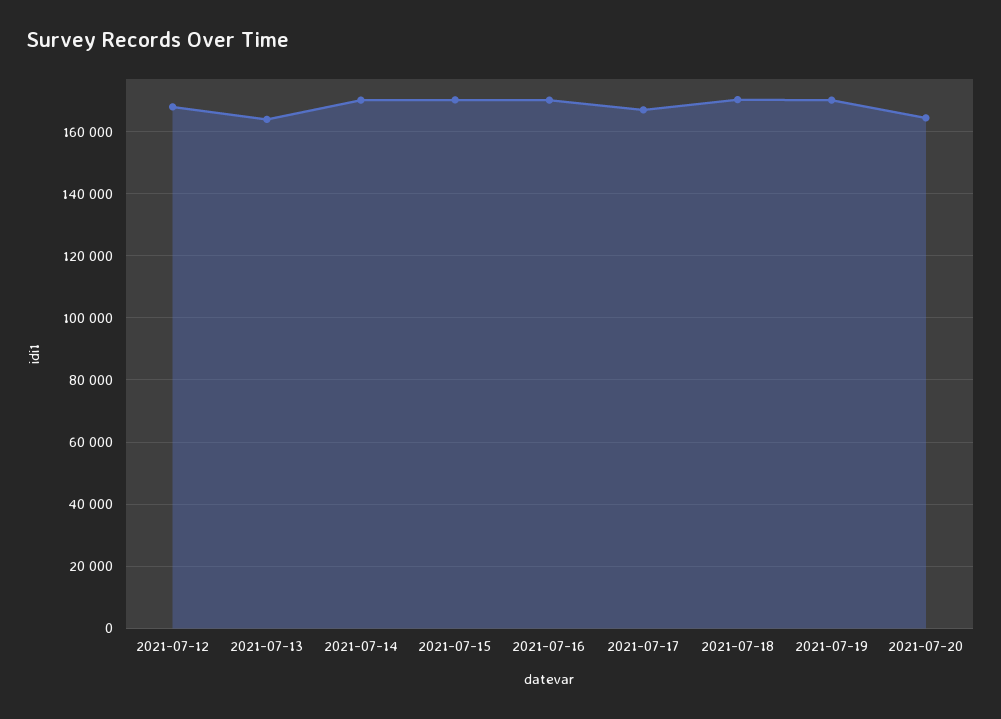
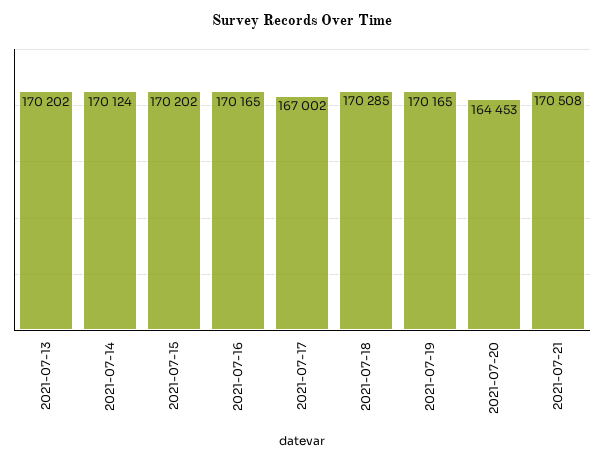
2021-07-12: 168000 -> none
2021-07-13: 164000 -> 170202
2021-07-21: none -> 170508

